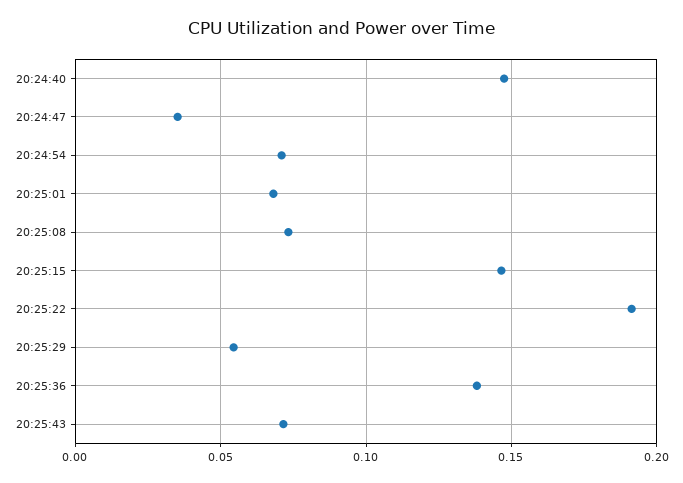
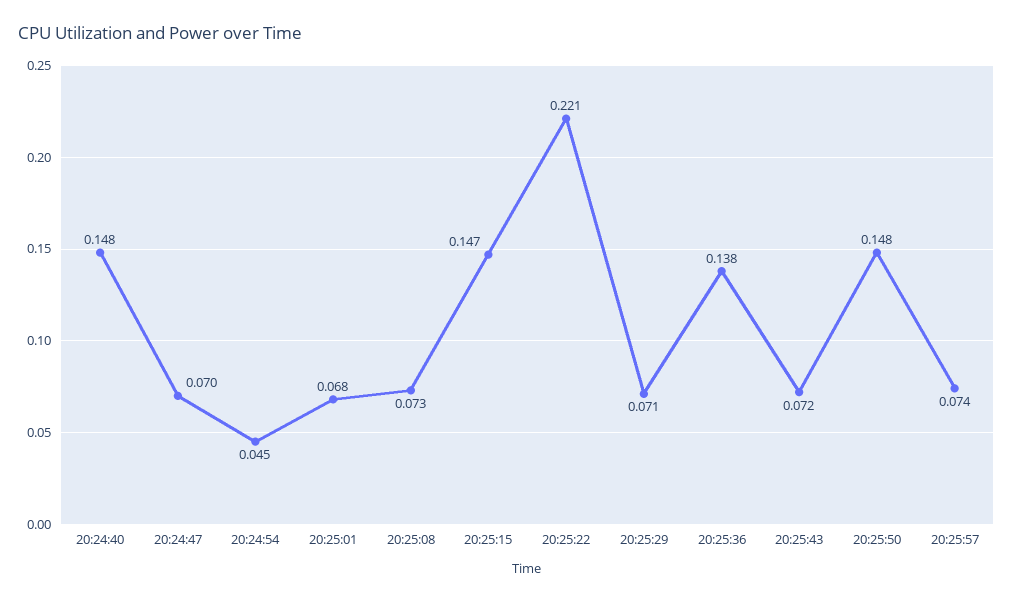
20:24:47: 0.035 -> 0.07
20:24:54: 0.07 -> 0.045
20:25:22: 0.19 -> 0.221
20:25:29: 0.055 -> 0.071
20:25:50: none -> 0.148
20:25:57: none -> 0.074

